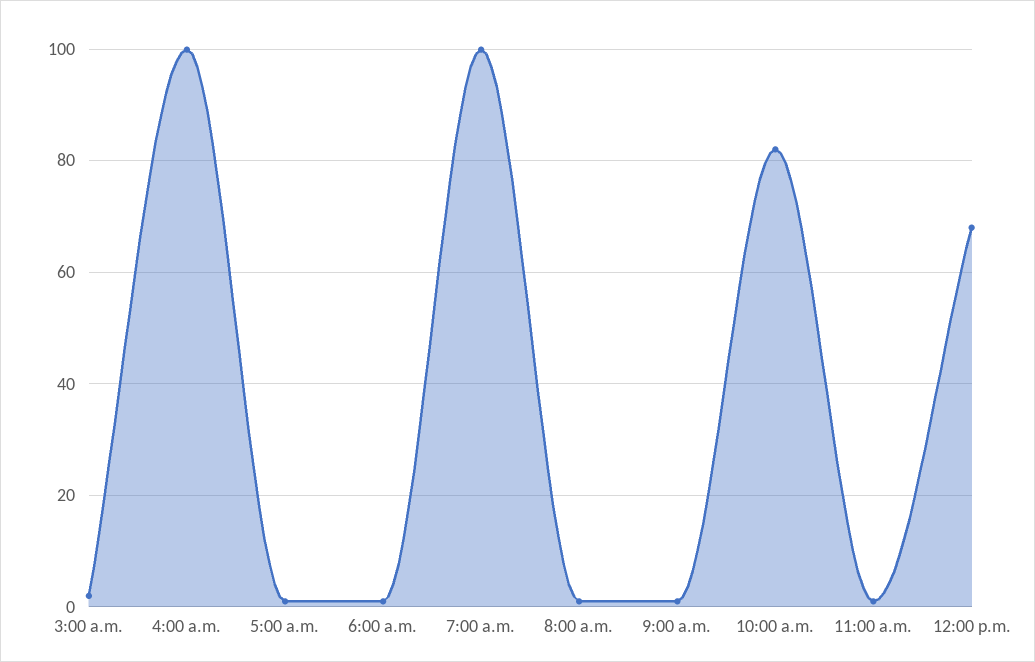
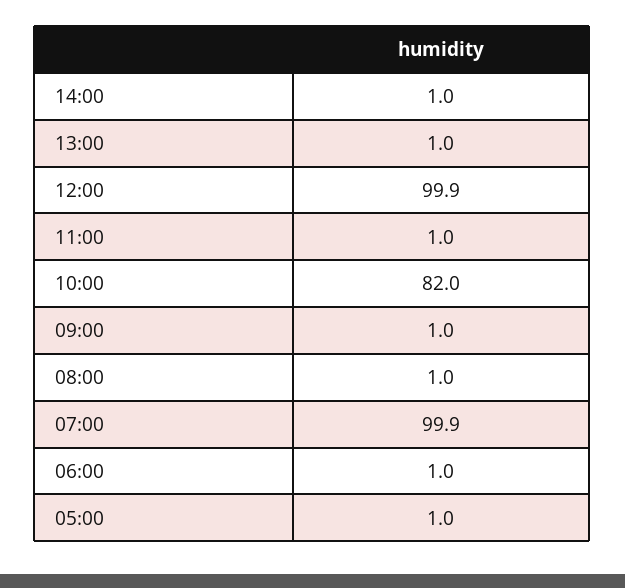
3:00 a.m.: 2 -> none
4:00 a.m.: 100 -> none
12:00 p.m.: 68 -> 99.9
14:00: none -> 1
13:00: none -> 1

